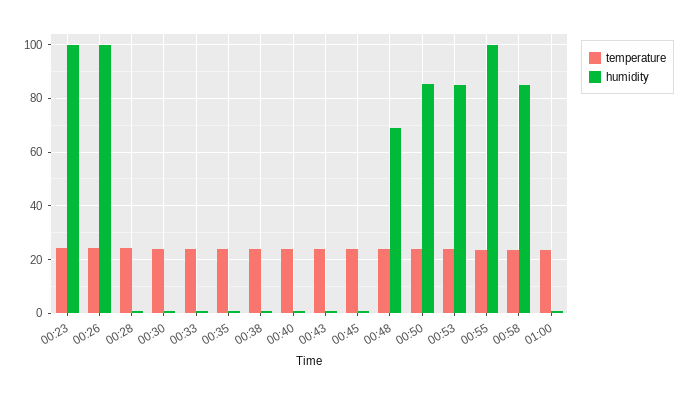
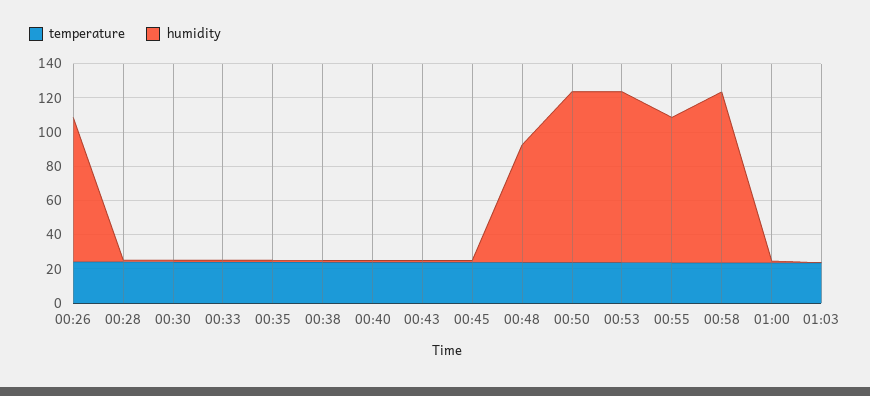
temperature, 00:23: 25 -> none
humidity, 00:23: 100 -> none
humidity, 00:26: 100 -> 85
humidity, 00:50: 85 -> 100
humidity, 00:53: 85 -> 100
humidity, 00:55: 100 -> 85
humidity, 00:58: 85 -> 100
temperature, 01:03: none -> 25
humidity, 01:03: none -> 0

